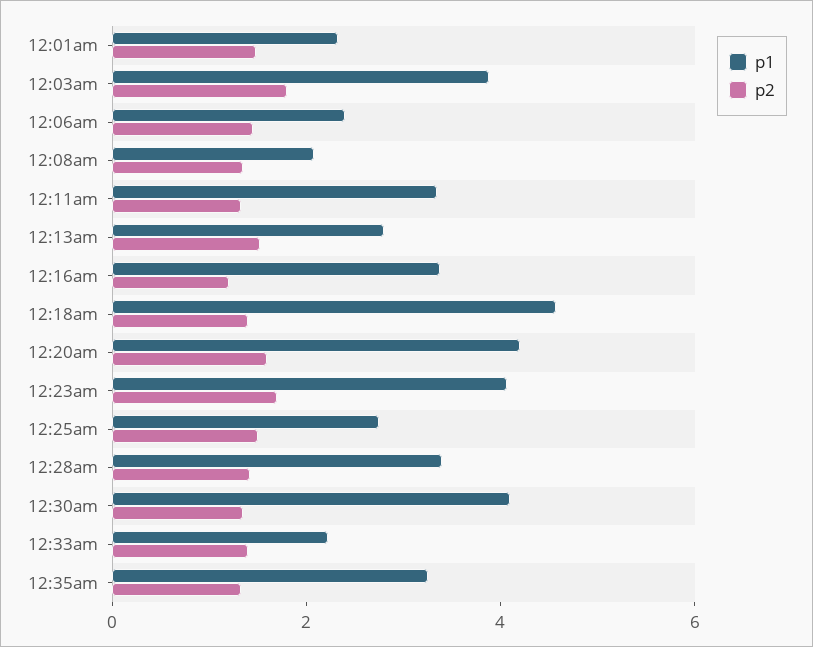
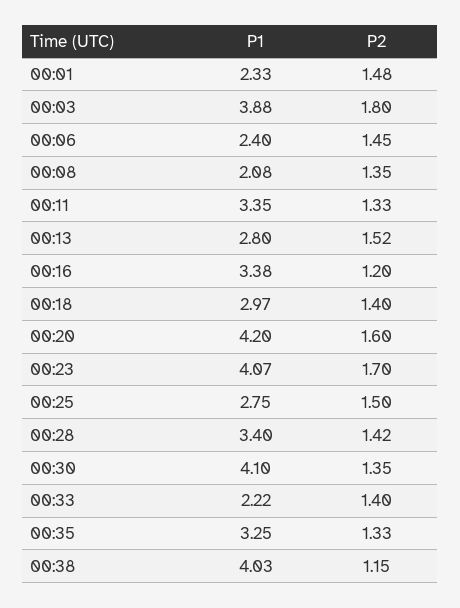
p1, 12:18am: 4.5 -> 2.97
p1, 00:38: none -> 4.03
p2, 00:38: none -> 1.15

